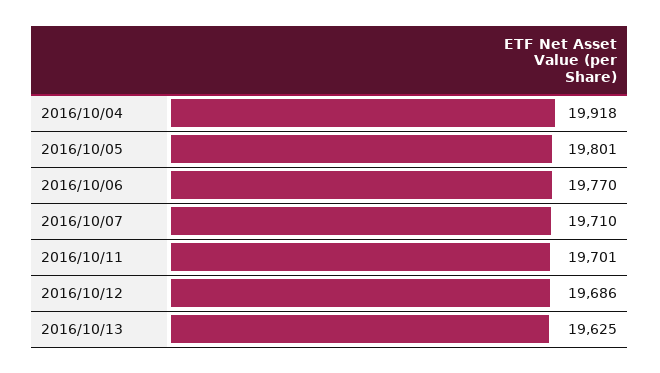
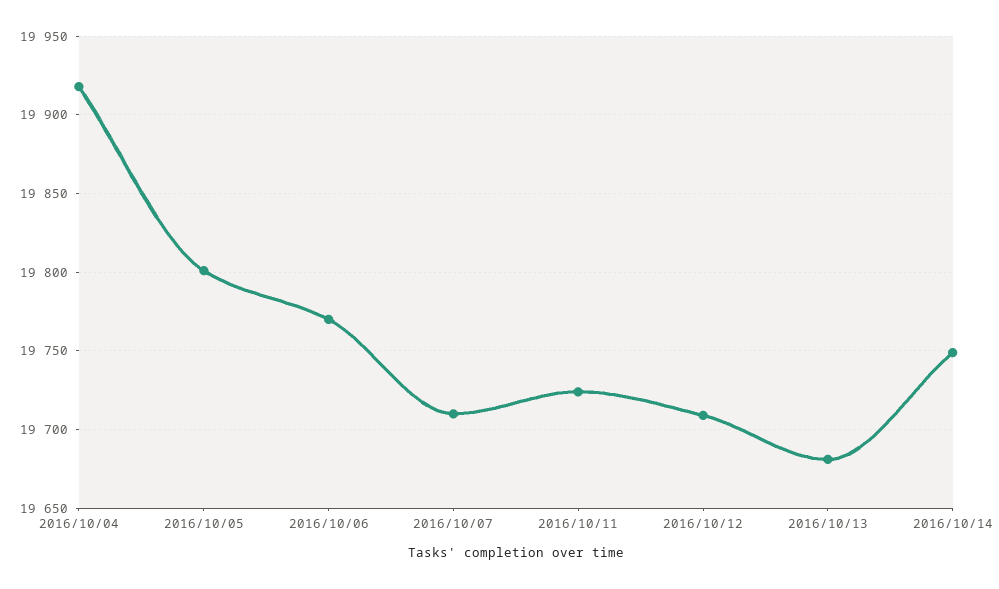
2016/10/11: 19701 -> 19725
2016/10/12: 19686 -> 19710
2016/10/13: 19625 -> 19680
2016/10/14: none -> 19750

